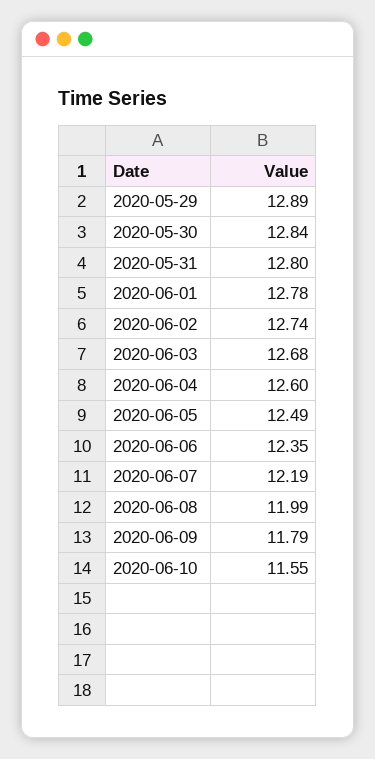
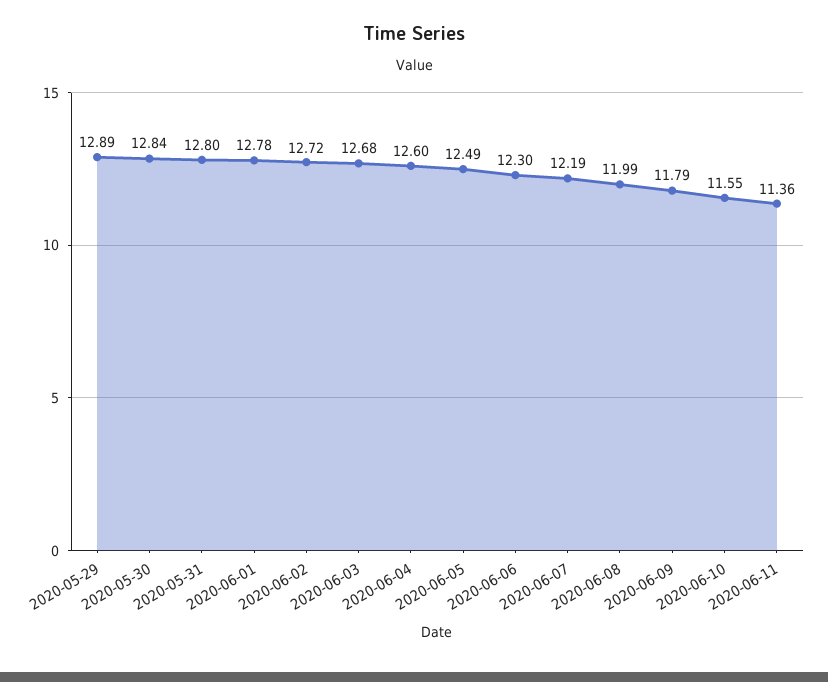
2020-06-02: 12.74 -> 12.72
2020-06-06: 12.35 -> 12.3
2020-06-11: none -> 11.36

